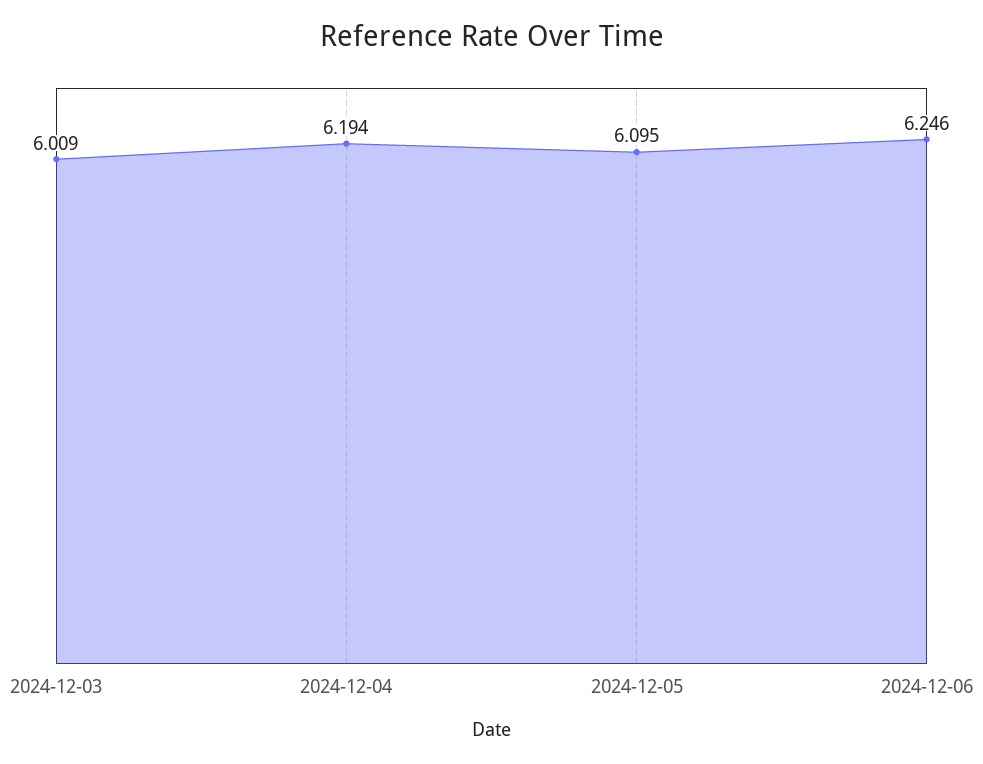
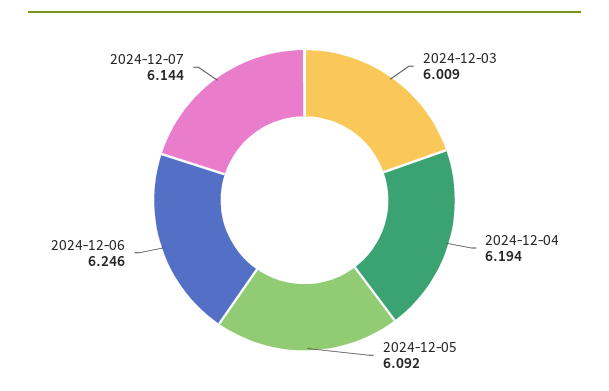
2024-12-05: 6.095 -> 6.092
2024-12-07: none -> 6.144

